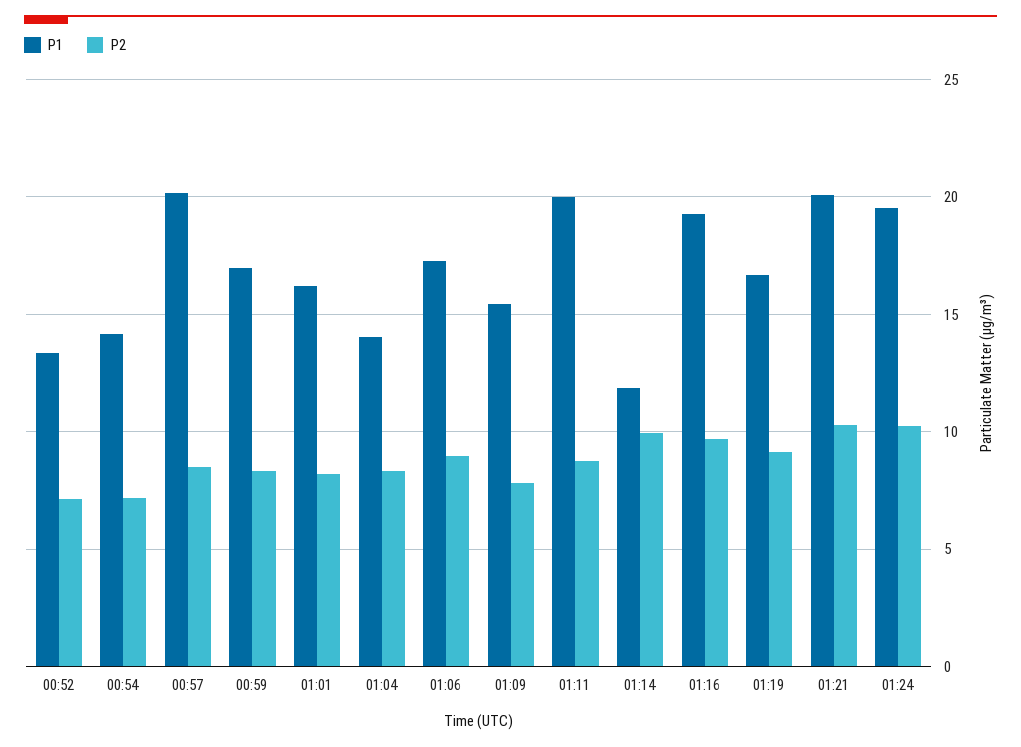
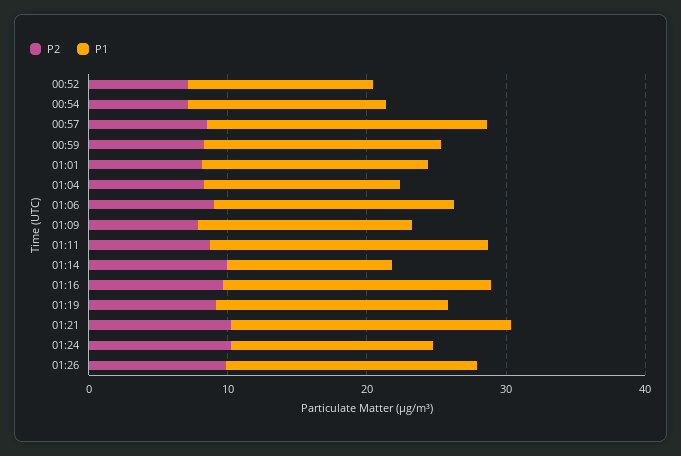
P1, 01:24: 19.5 -> 14
P2, 01:26: none -> 10
P1, 01:26: none -> 18

